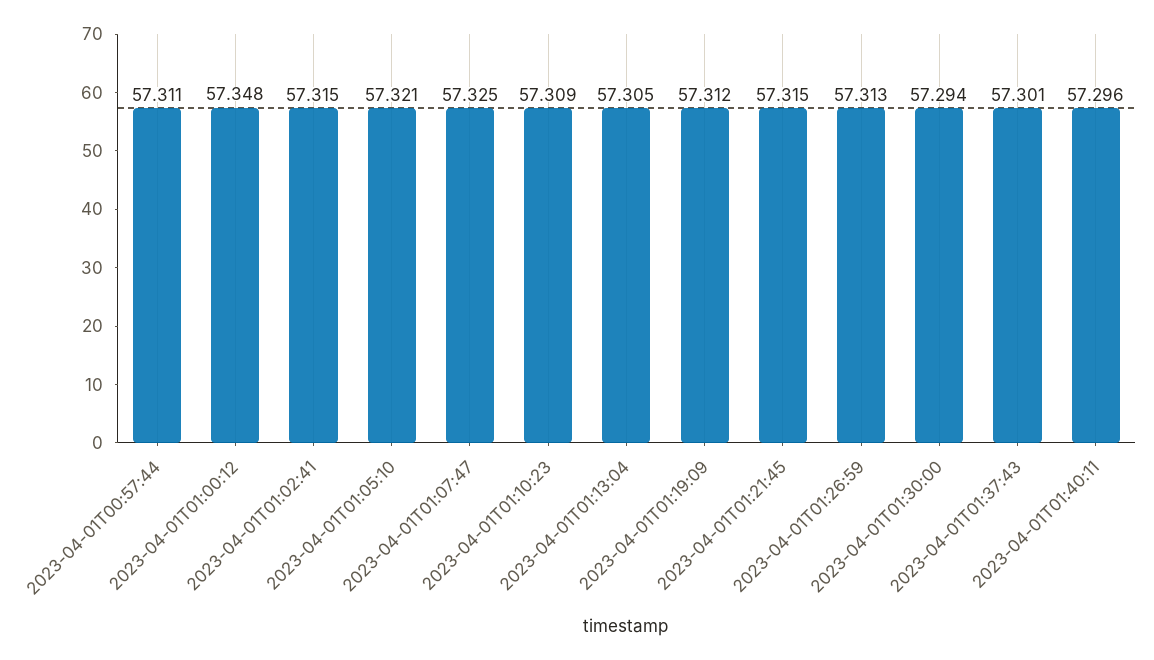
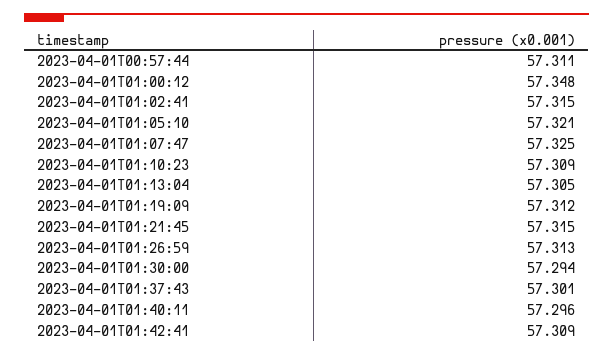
2023-04-01T01:42:41: none -> 57.309

